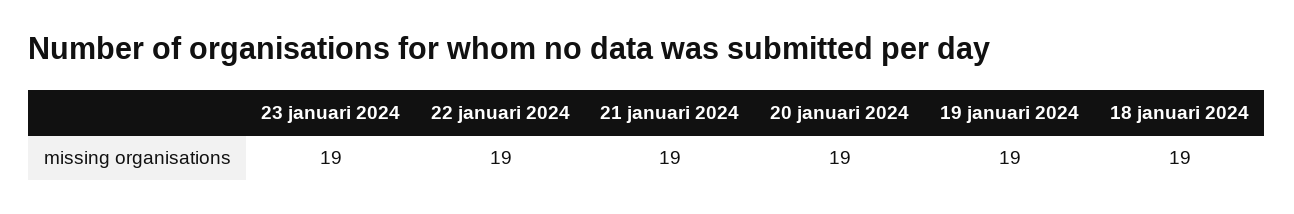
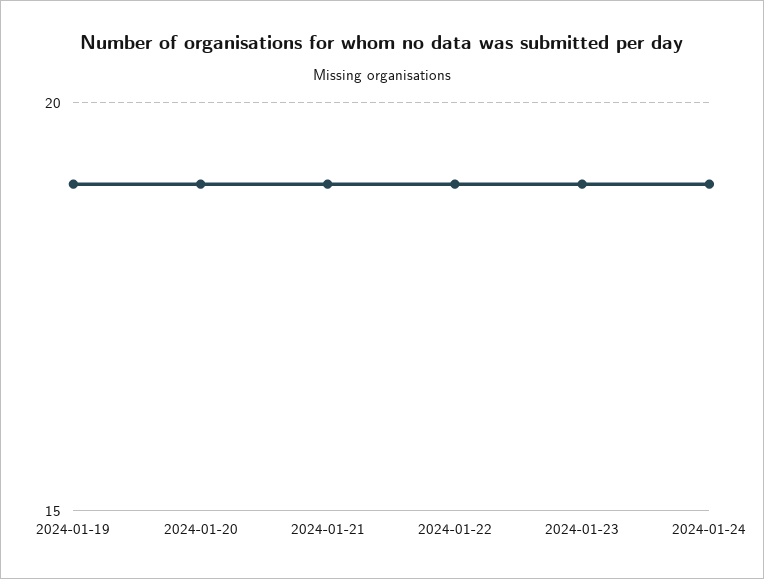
18 januari 2024: 19 -> none
2024-01-24: none -> 19

